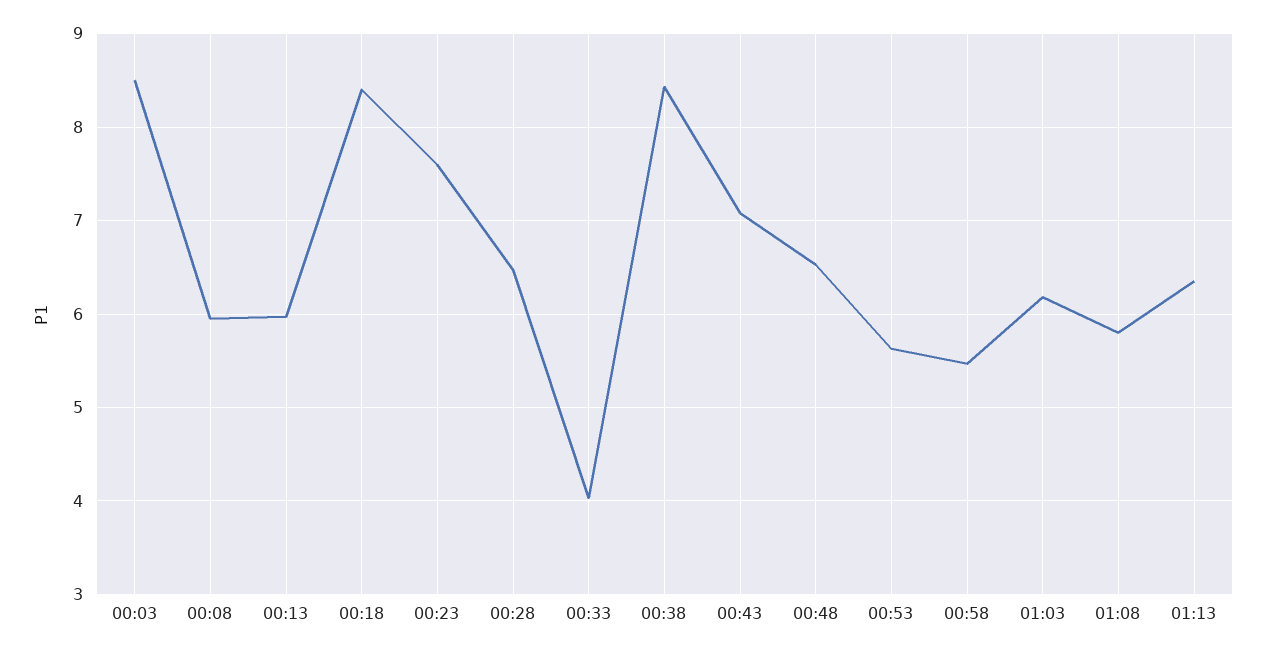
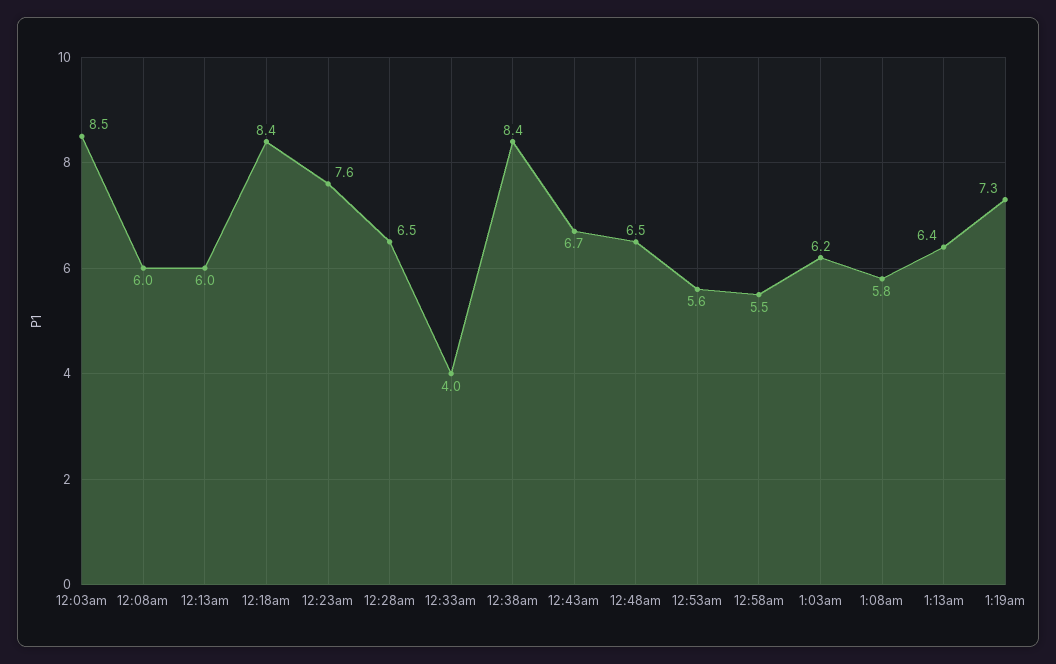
00:43: 7.1 -> 6.7
1:19am: none -> 7.3

